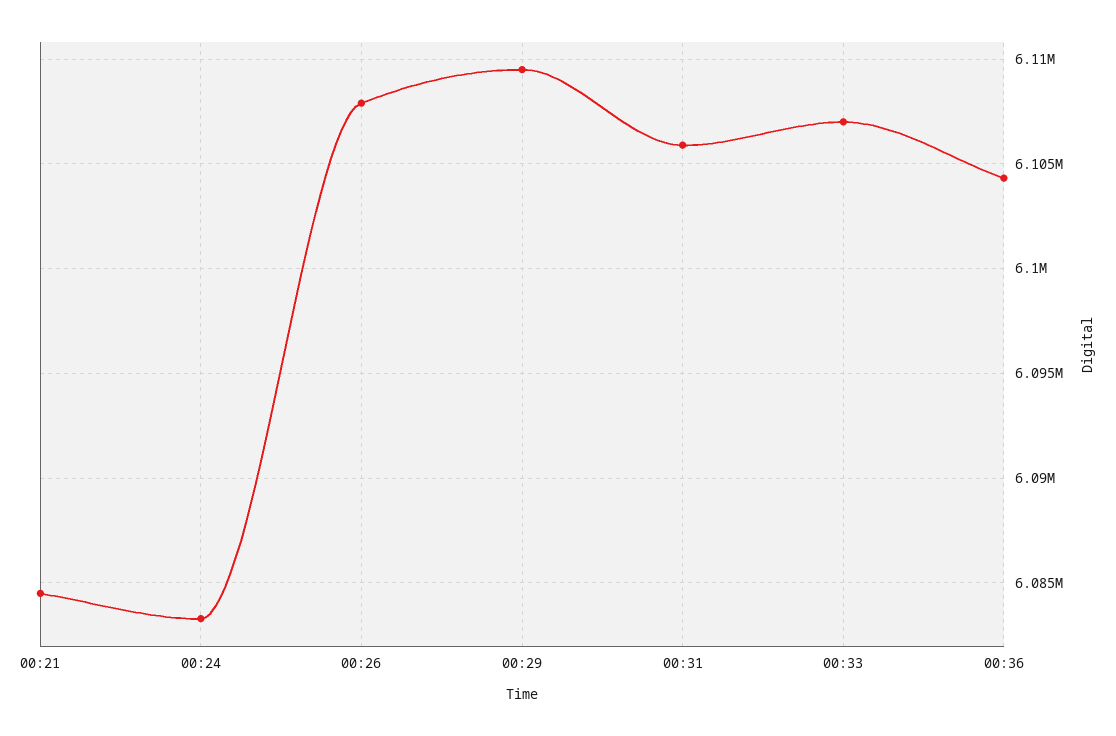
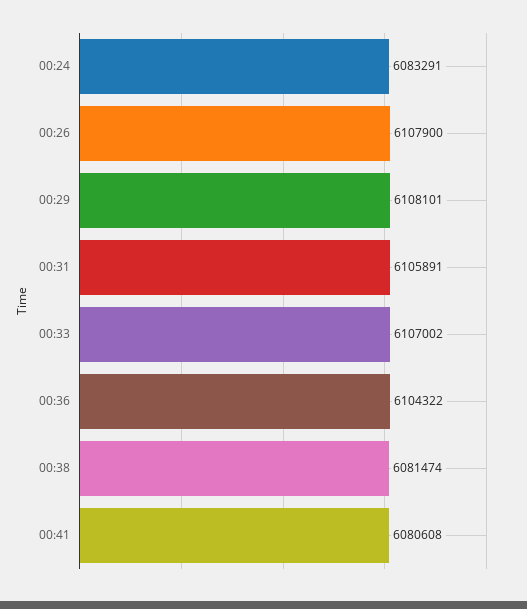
00:21: 6084500 -> none
00:29: 6109500 -> 6108101
00:38: none -> 6081474
00:41: none -> 6080608

